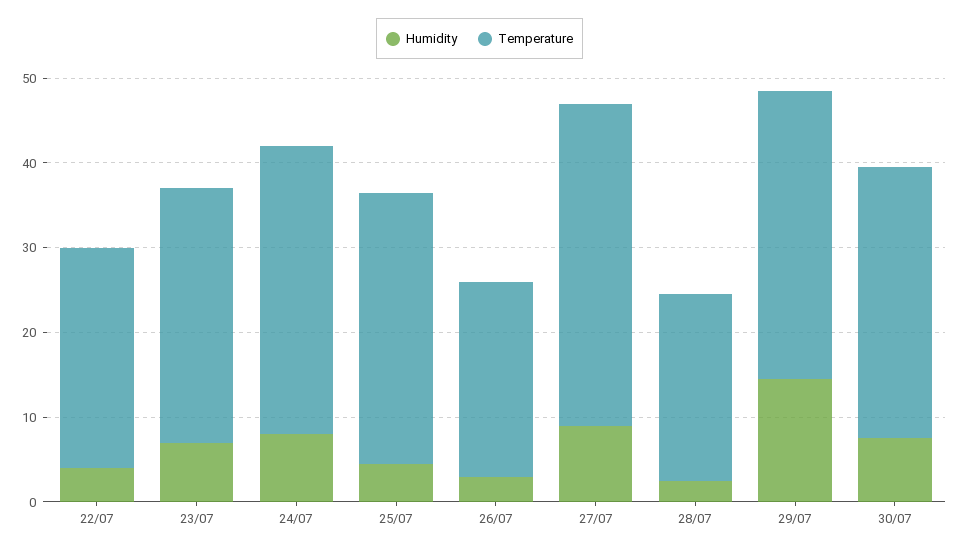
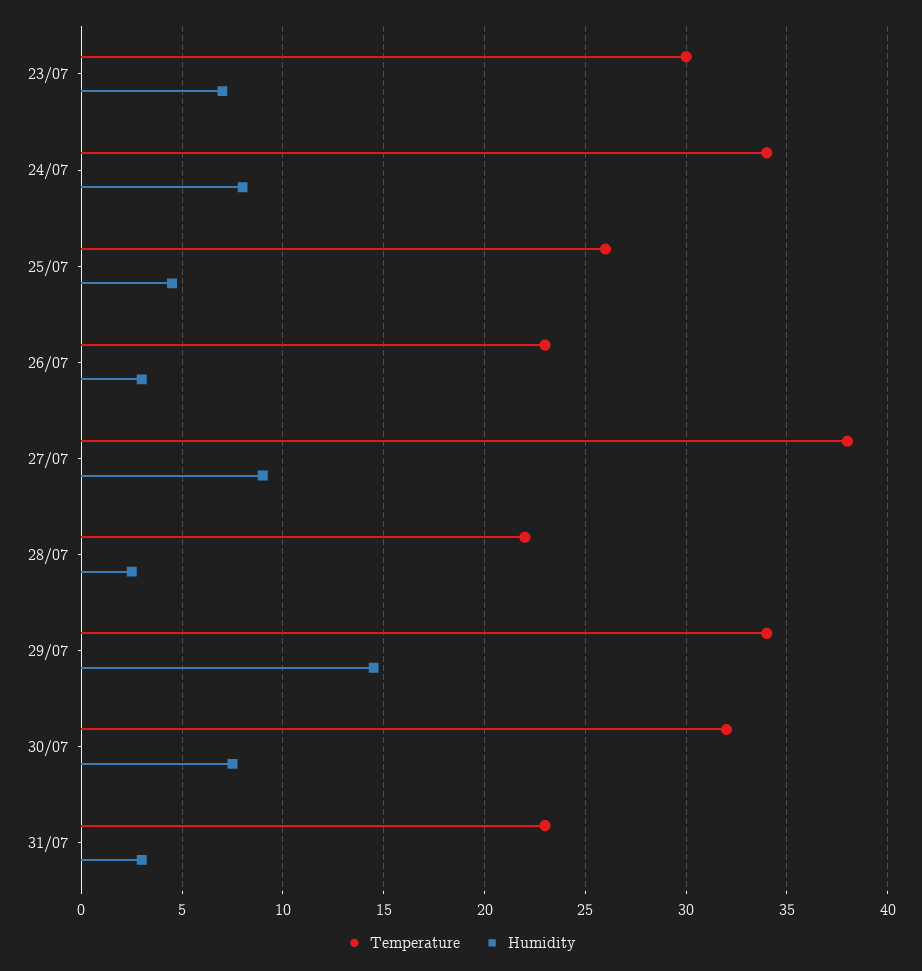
Humidity, 22/07: 4 -> none
Temperature, 22/07: 26 -> none
Temperature, 25/07: 32 -> 26
Temperature, 31/07: none -> 23
Humidity, 31/07: none -> 3

